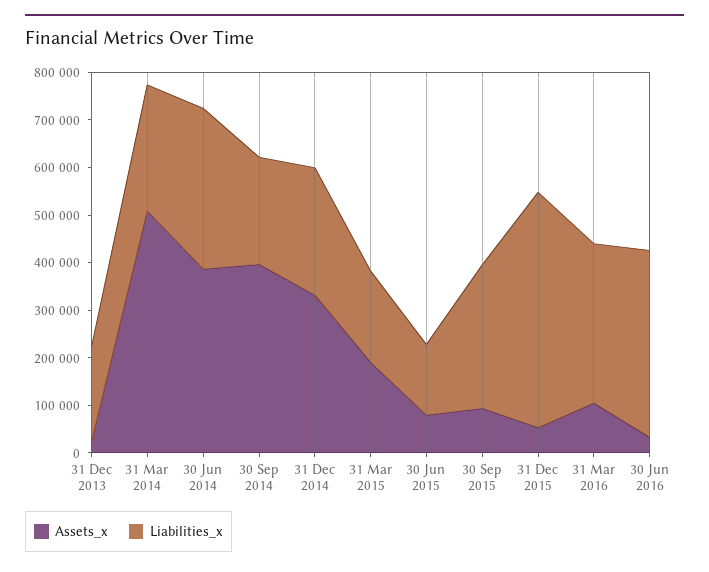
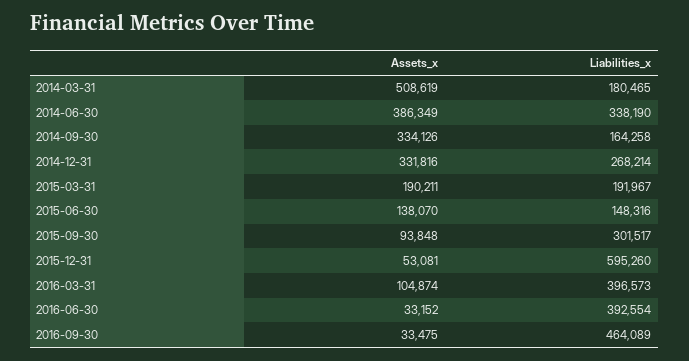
Assets_x, 31 Dec 2013: 20000 -> none
Liabilities_x, 31 Dec 2013: 200000 -> none
Liabilities_x, 31 Mar 2014: 260000 -> 180465
Assets_x, 30 Sep 2014: 400000 -> 334126
Liabilities_x, 30 Sep 2014: 220000 -> 164258
Assets_x, 30 Jun 2015: 80000 -> 138070
Liabilities_x, 31 Dec 2015: 500000 -> 595260
Liabilities_x, 31 Mar 2016: 340000 -> 396573
Assets_x, 2016-09-30: none -> 33475
Liabilities_x, 2016-09-30: none -> 464089

